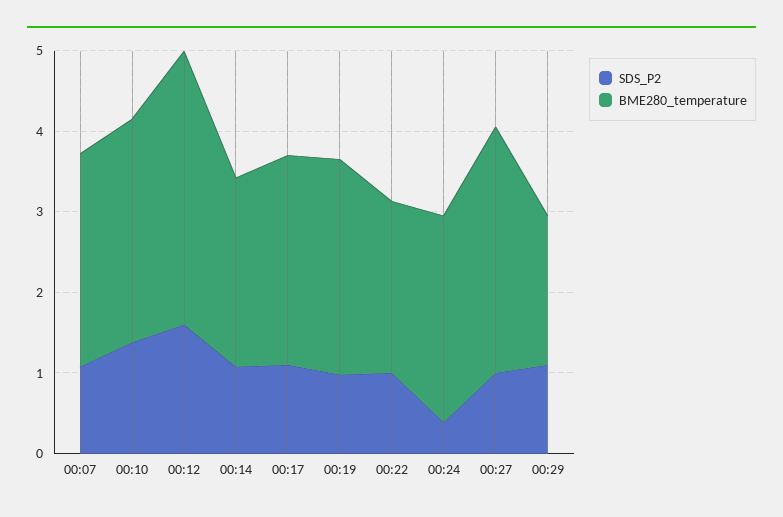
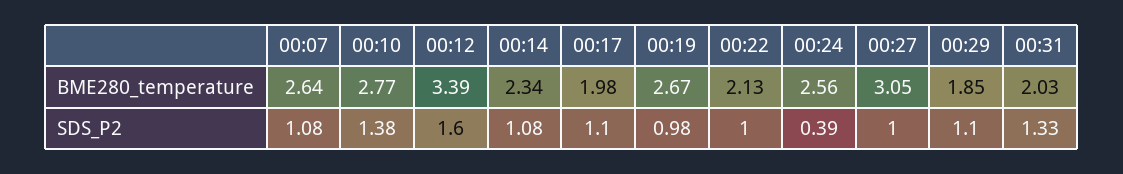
BME280_temperature, 00:17: 2.6 -> 1.98
BME280_temperature, 00:31: none -> 2.03
SDS_P2, 00:31: none -> 1.33

